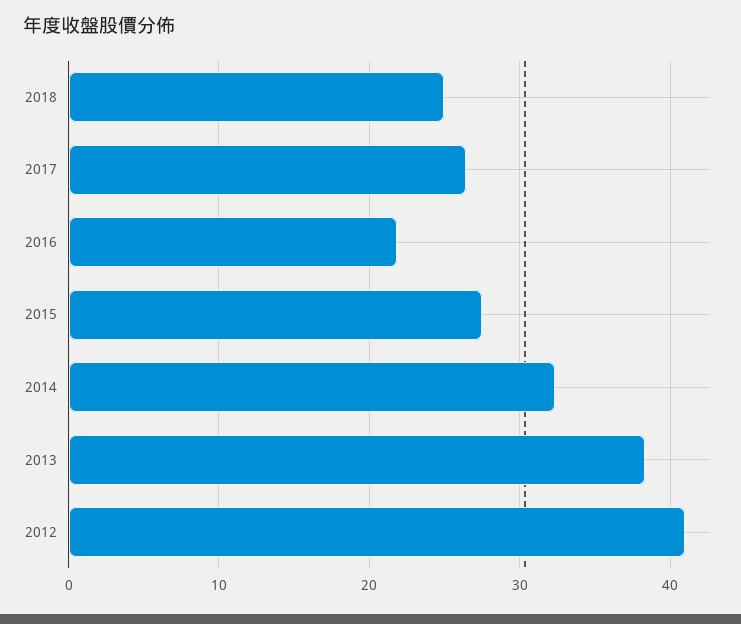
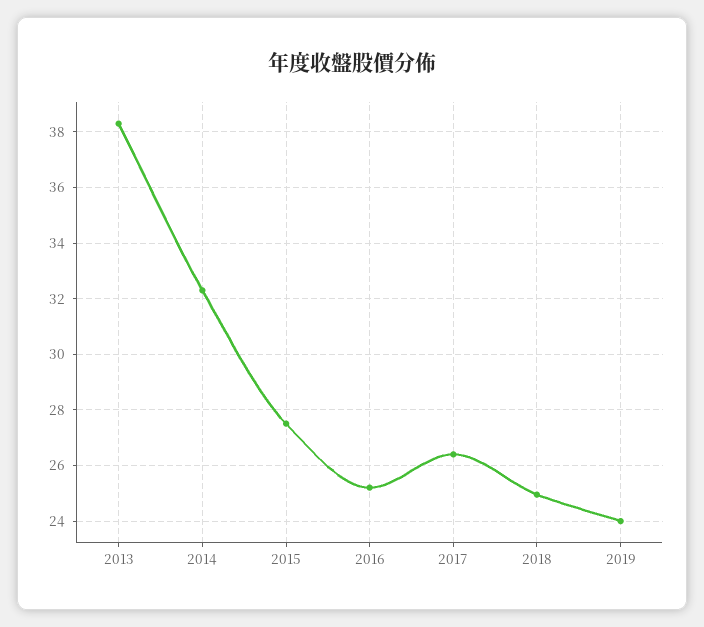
2016: 22 -> 25.25
2012: 41 -> none
2019: none -> 24

